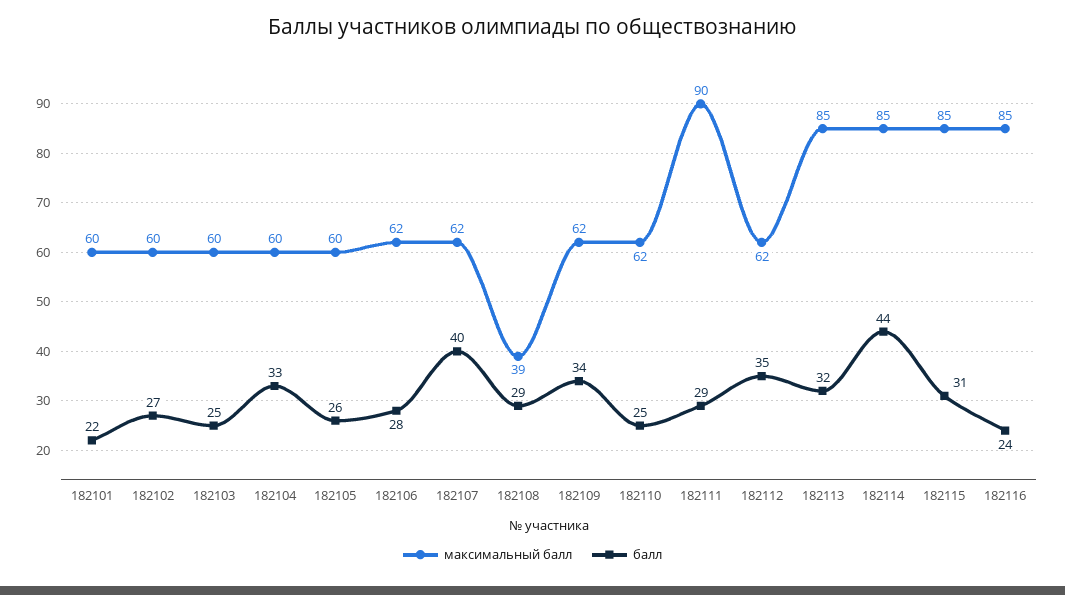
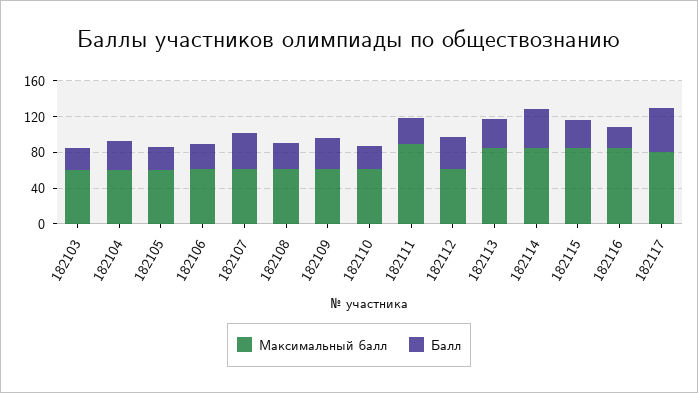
максимальный балл, 182101: 60 -> none
балл, 182101: 22 -> none
максимальный балл, 182102: 60 -> none
балл, 182102: 27 -> none
максимальный балл, 182108: 39 -> 60
максимальный балл, 182117: none -> 80
балл, 182117: none -> 50

